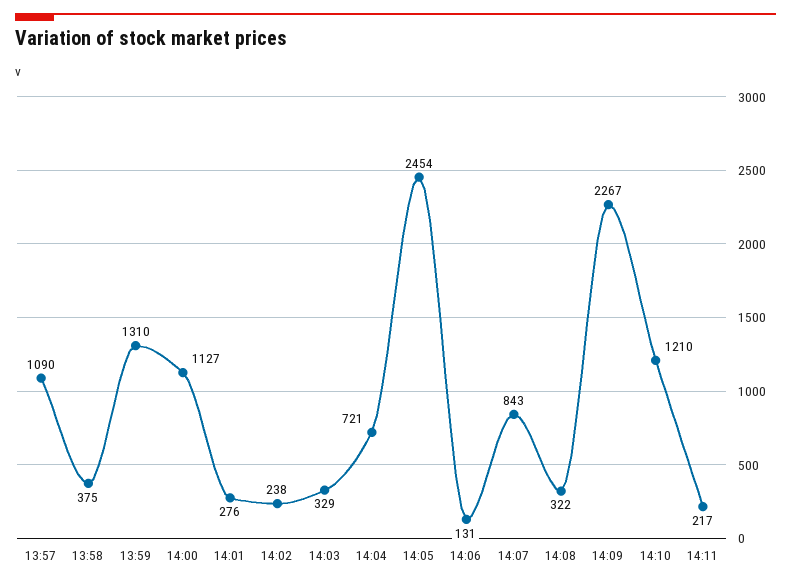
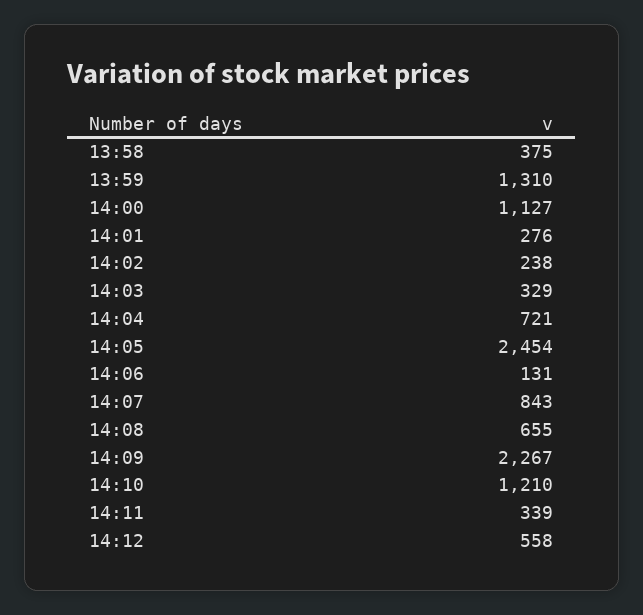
13:57: 1090 -> none
14:08: 322 -> 655
14:11: 217 -> 339
14:12: none -> 558

